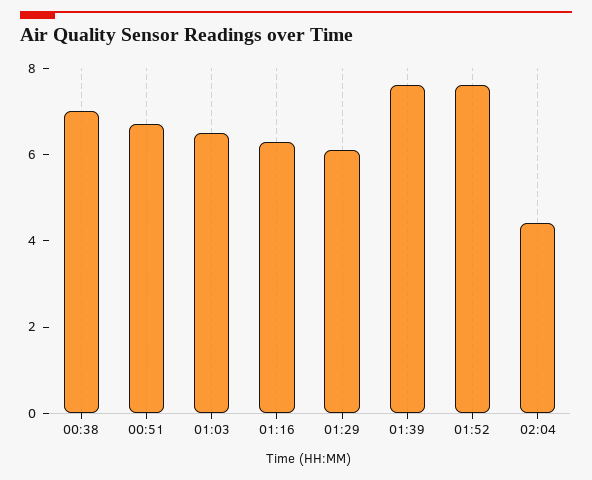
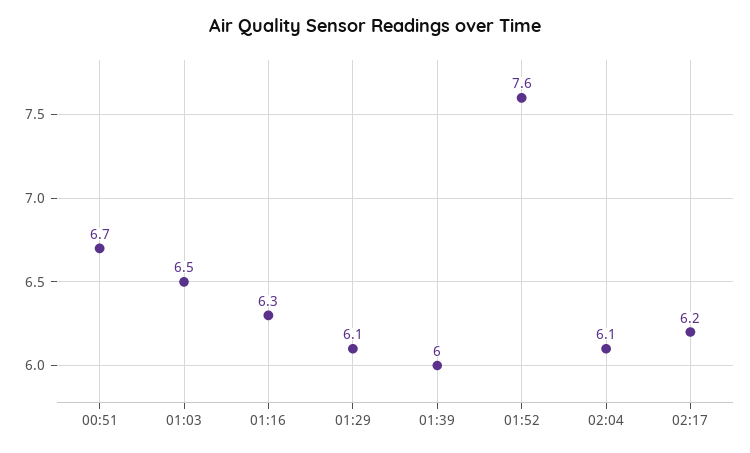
00:38: 7 -> none
01:39: 7.5 -> 6
02:04: 4.5 -> 6.1
02:17: none -> 6.2

